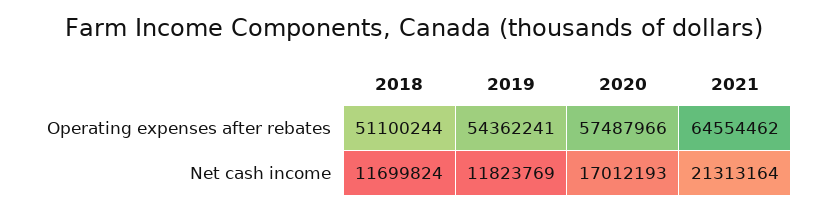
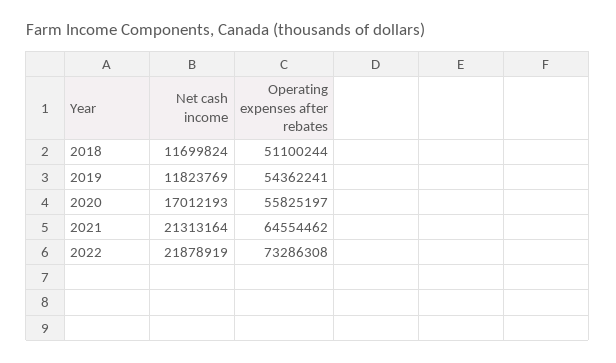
2020, Operating expenses after rebates: 57487966 -> 55825197
2022, Net cash income: none -> 21878919
2022, Operating expenses after rebates: none -> 73286308

